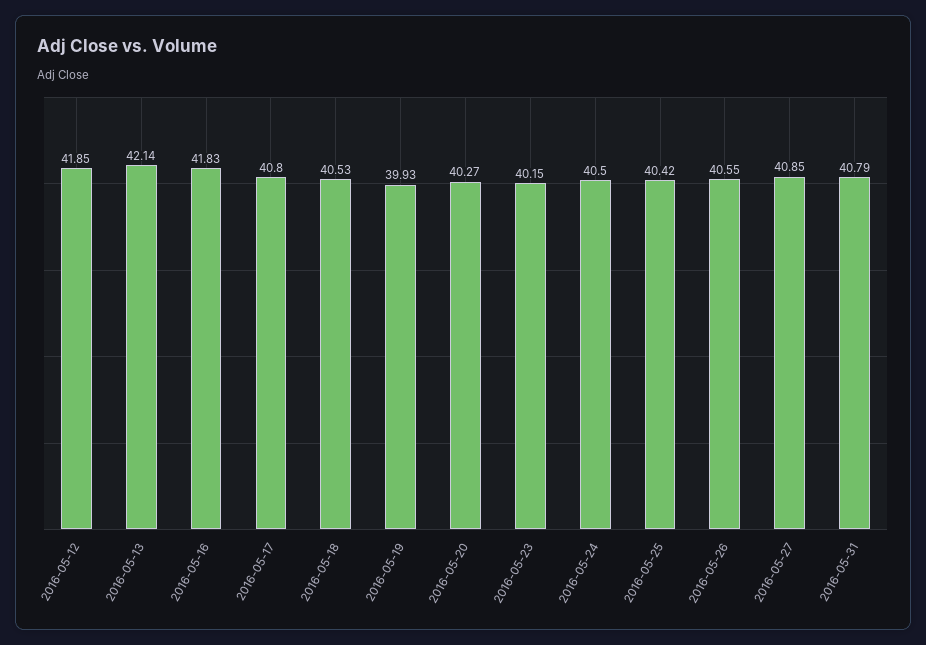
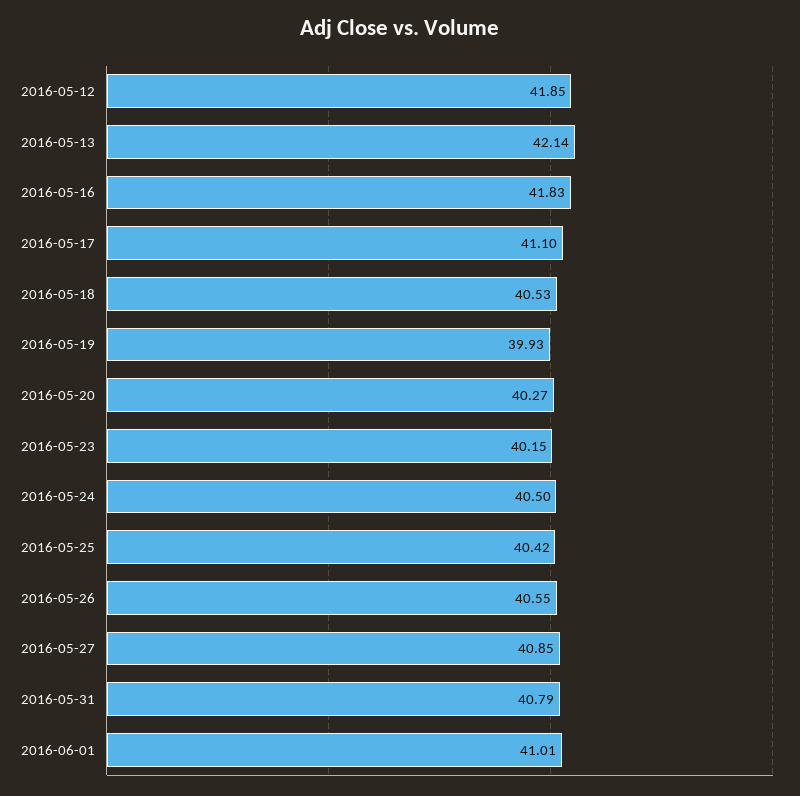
2016-05-17: 40.8 -> 41.1
2016-06-01: none -> 41.01

